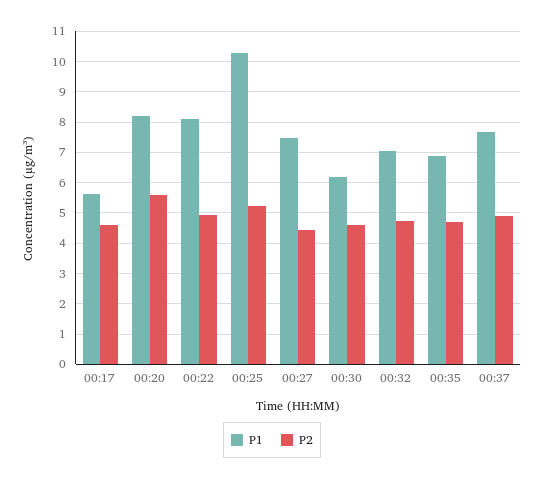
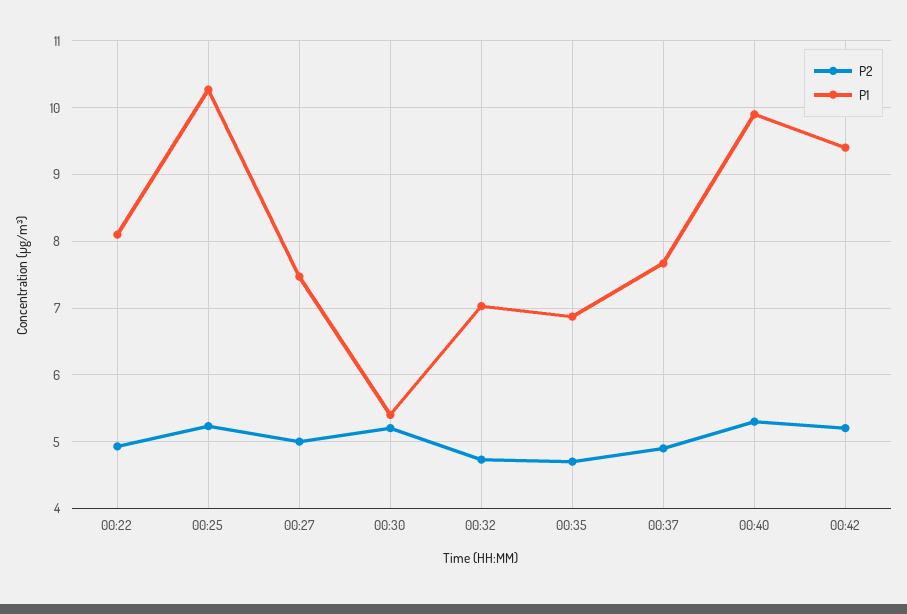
P1, 00:17: 5.6 -> none
P2, 00:17: 4.6 -> none
P1, 00:20: 8.2 -> none
P2, 00:20: 5.6 -> none
P2, 00:27: 4.4 -> 5
P1, 00:30: 6.2 -> 5.4
P2, 00:30: 4.6 -> 5.2
P2, 00:40: none -> 5.3
P1, 00:40: none -> 9.9
P2, 00:42: none -> 5.2
P1, 00:42: none -> 9.4

